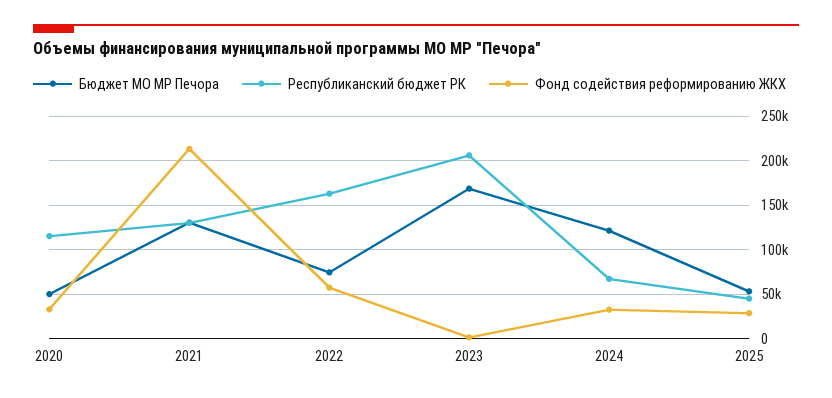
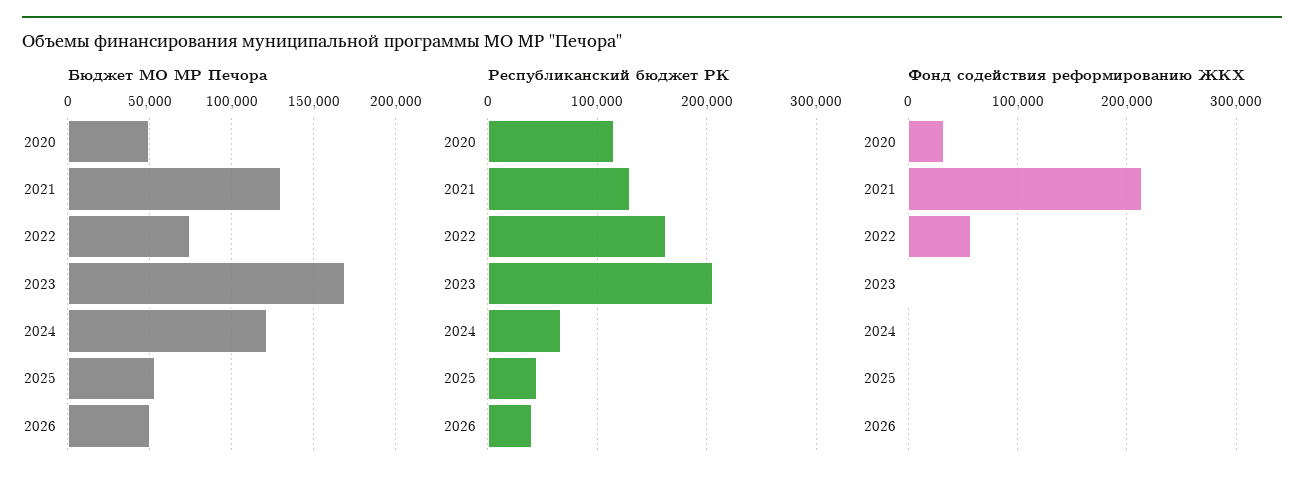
Фонд содействия реформированию ЖКХ, 2024: 30000 -> 0
Фонд содействия реформированию ЖКХ, 2025: 30000 -> 0
Бюджет МО МР Печора, 2026: none -> 50000
Республиканский бюджет РК, 2026: none -> 40000
Фонд содействия реформированию ЖКХ, 2026: none -> 0

